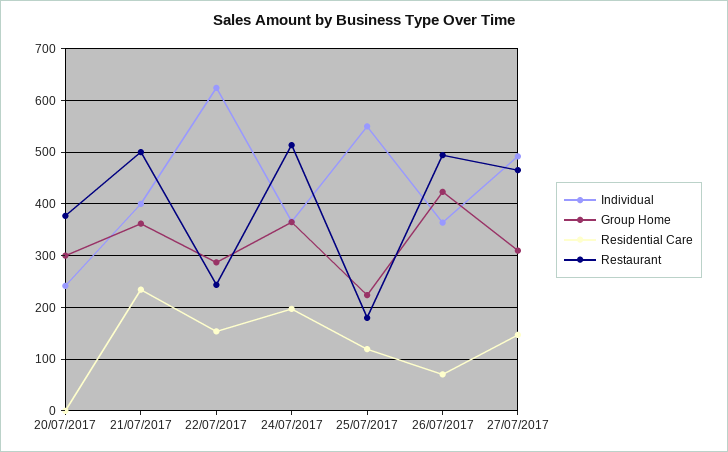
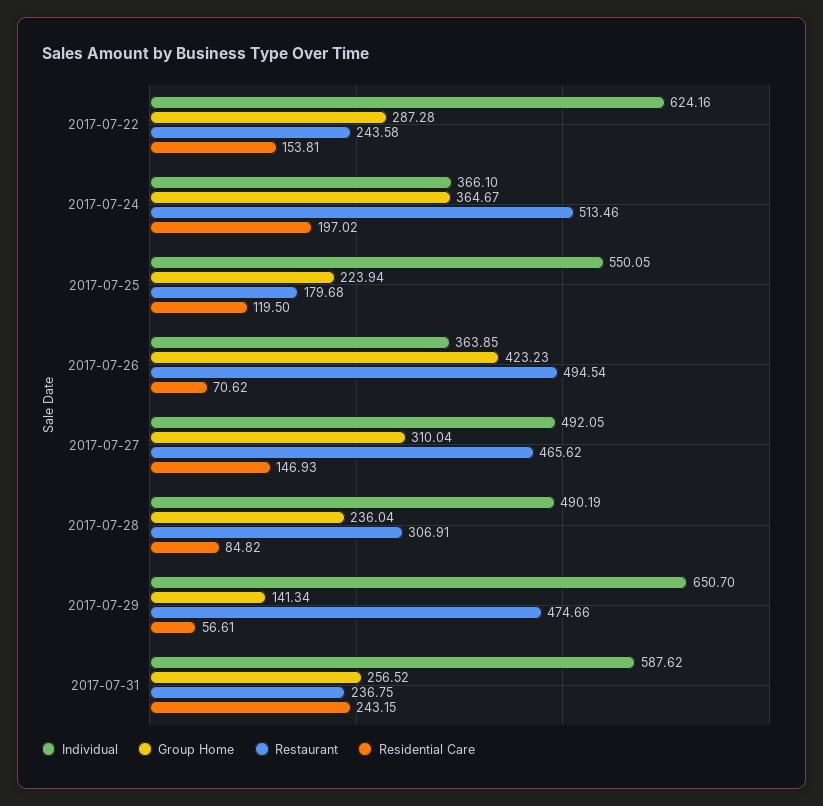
Individual, 20/07/2017: 240 -> none
Group Home, 20/07/2017: 300 -> none
Residential Care, 20/07/2017: 0 -> none
Restaurant, 20/07/2017: 380 -> none
Individual, 21/07/2017: 400 -> none
Group Home, 21/07/2017: 360 -> none
Residential Care, 21/07/2017: 240 -> none
Restaurant, 21/07/2017: 500 -> none
Individual, 2017-07-28: none -> 490.19
Group Home, 2017-07-28: none -> 236.04
Restaurant, 2017-07-28: none -> 306.91
Residential Care, 2017-07-28: none -> 84.82
Individual, 2017-07-29: none -> 650.7
Group Home, 2017-07-29: none -> 141.34
Restaurant, 2017-07-29: none -> 474.66
Residential Care, 2017-07-29: none -> 56.61
Individual, 2017-07-31: none -> 587.62
Group Home, 2017-07-31: none -> 256.52
Restaurant, 2017-07-31: none -> 236.75
Residential Care, 2017-07-31: none -> 243.15

